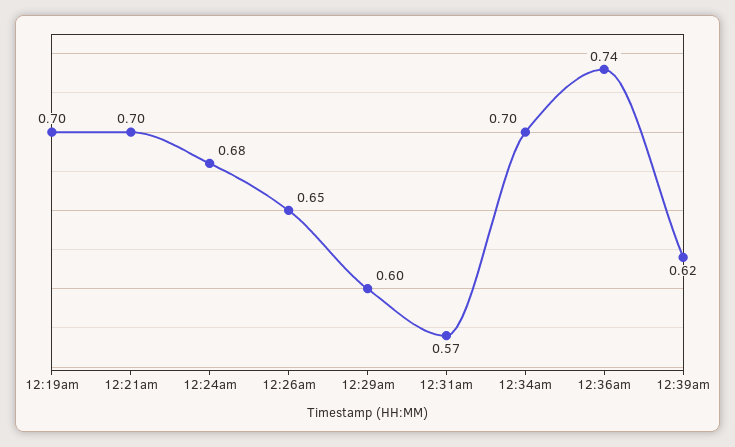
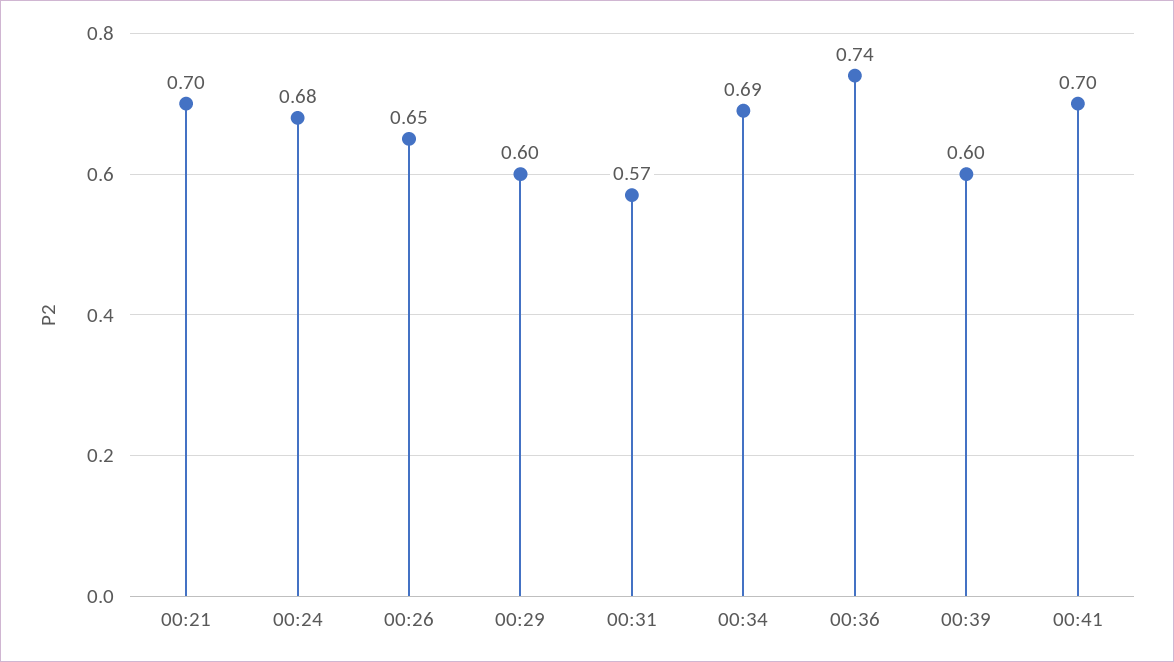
12:19am: 0.7 -> none
12:34am: 0.7 -> 0.69
12:39am: 0.62 -> 0.6
00:41: none -> 0.7

